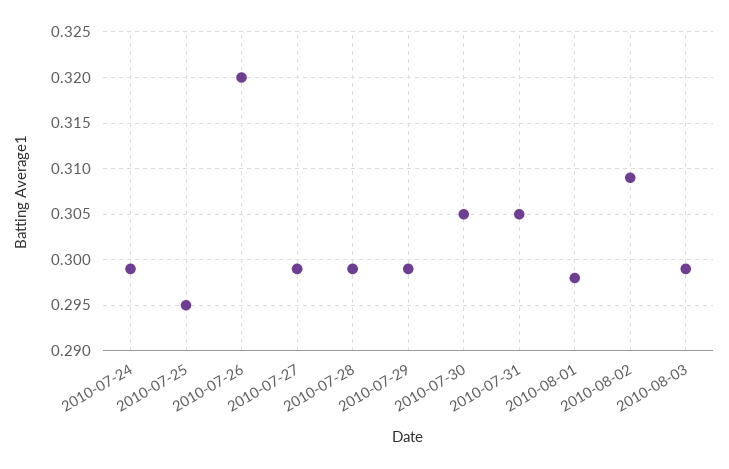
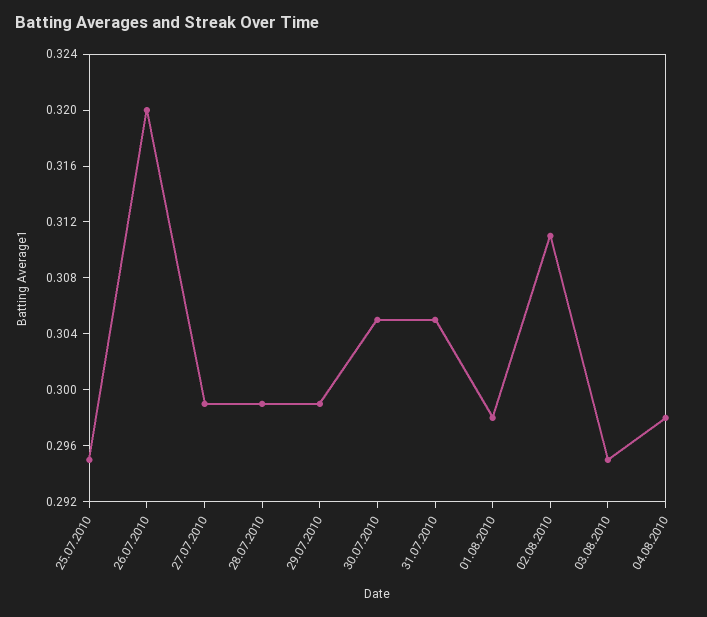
2010-07-24: 0.299 -> none
2010-08-02: 0.309 -> 0.311
2010-08-03: 0.299 -> 0.295
04.08.2010: none -> 0.298

